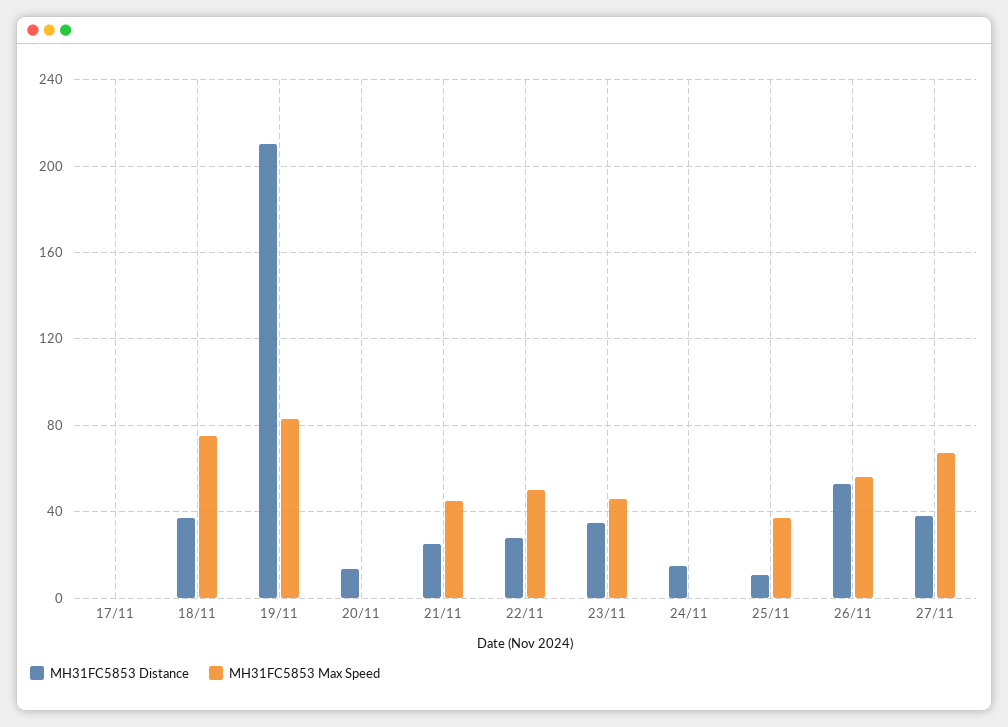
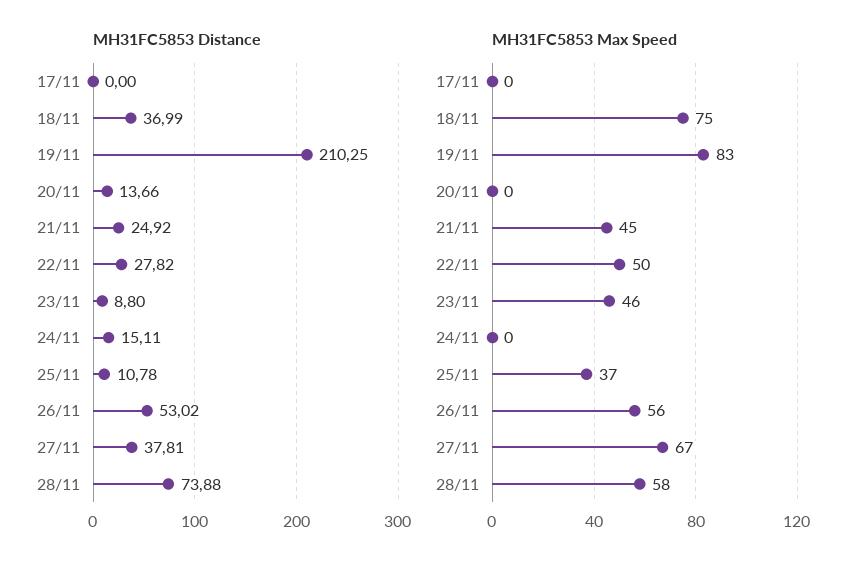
MH31FC5853 Distance, 23/11: 35 -> 8.8
MH31FC5853 Distance, 28/11: none -> 73.88
MH31FC5853 Max Speed, 28/11: none -> 58

